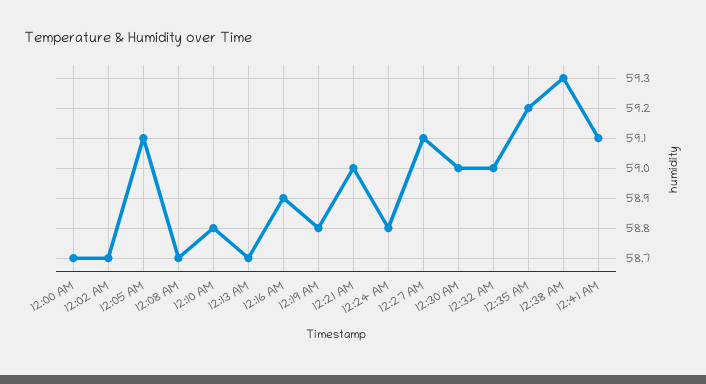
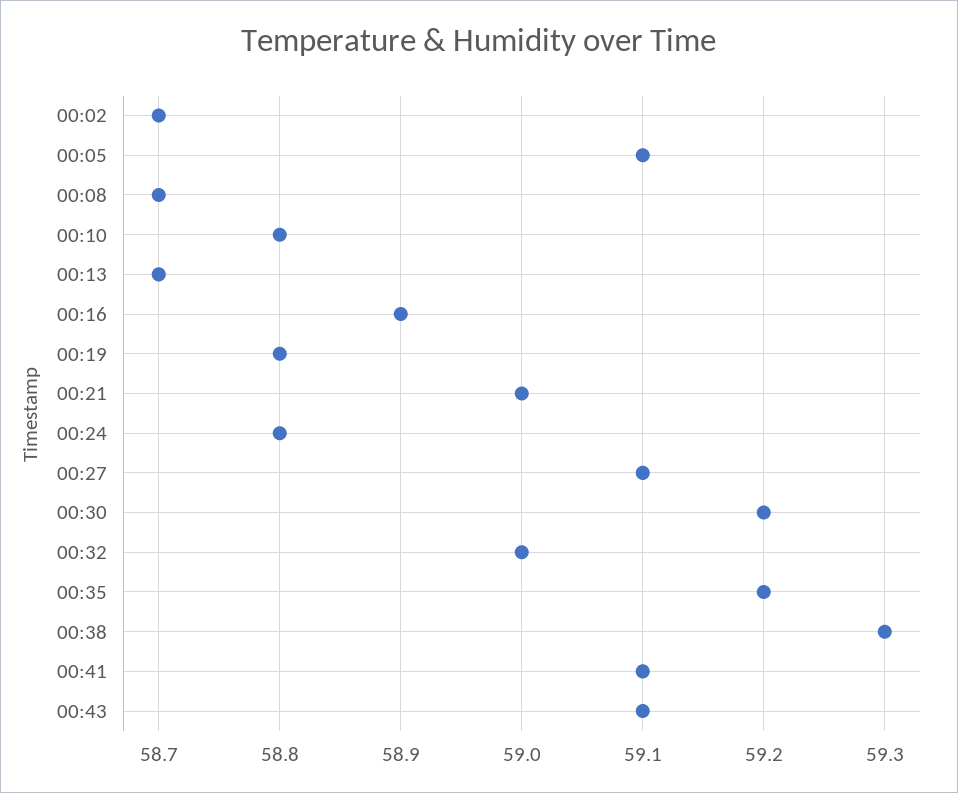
12:00 AM: 58.7 -> none
12:30 AM: 59 -> 59.2
00:43: none -> 59.1

